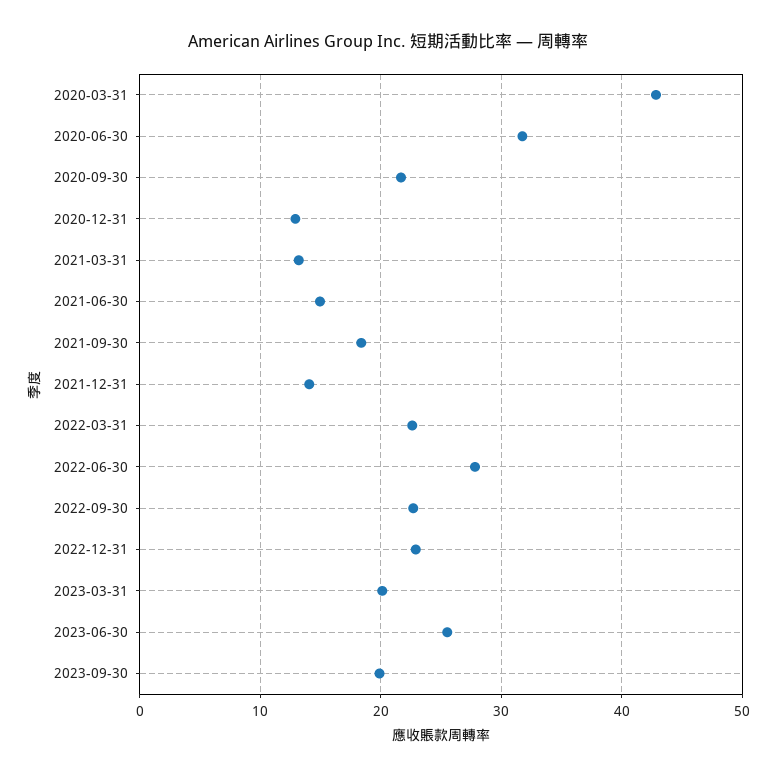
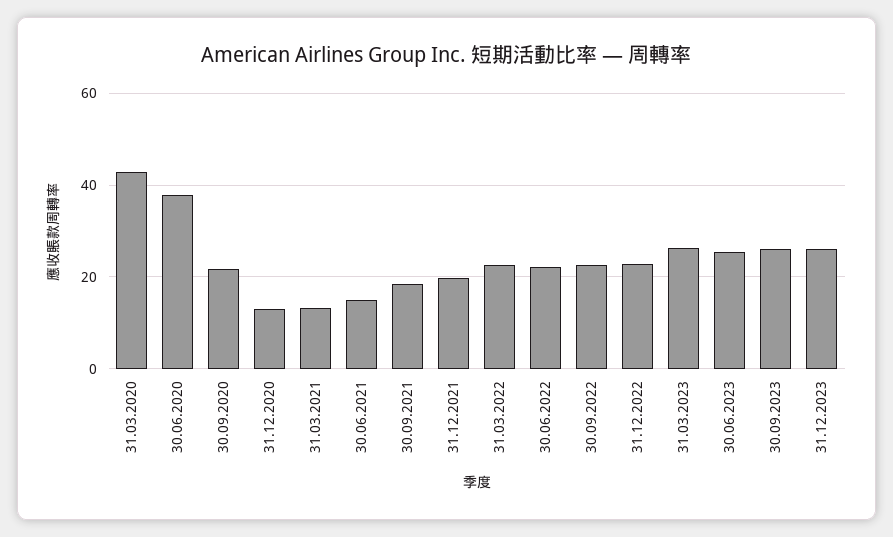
2020-06-30: 32 -> 38
2021-12-31: 14 -> 20
2022-06-30: 28 -> 22
2023-03-31: 20 -> 26
2023-09-30: 20 -> 26
31.12.2023: none -> 26

